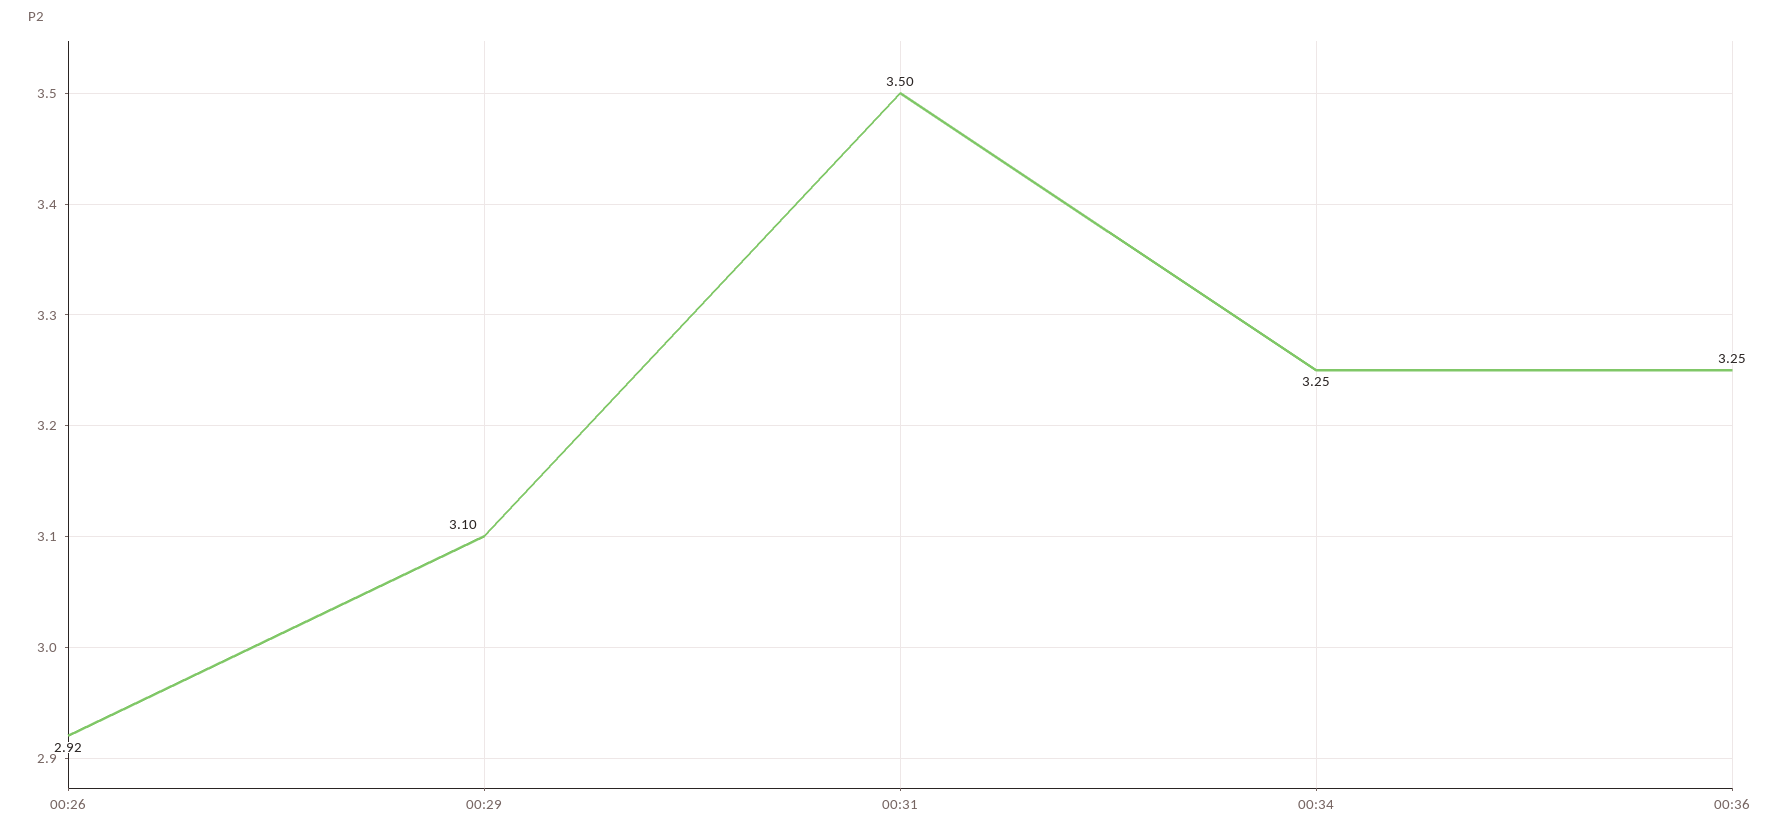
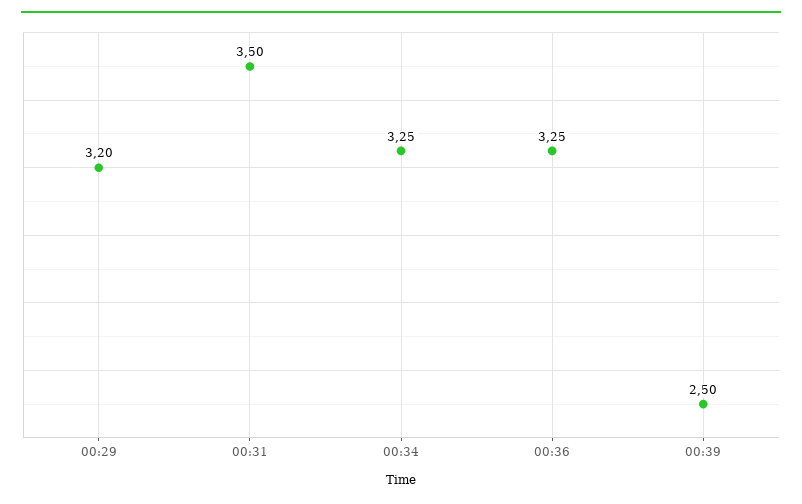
00:26: 2.92 -> none
00:29: 3.1 -> 3.2
00:39: none -> 2.5

